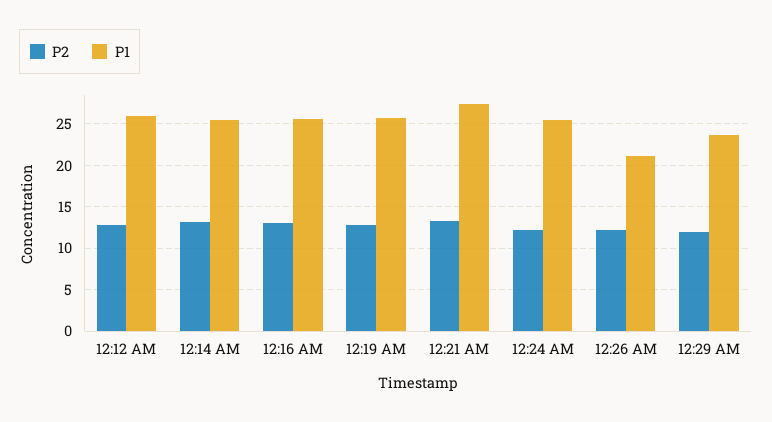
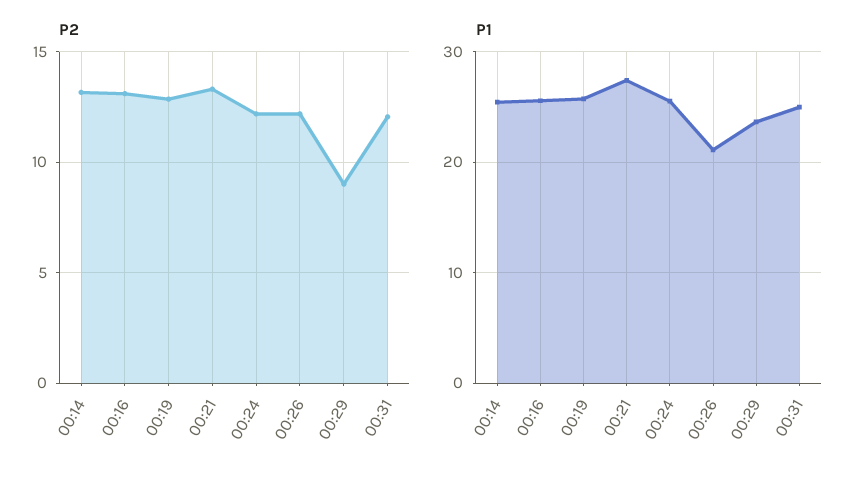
P2, 12:12 AM: 13 -> none
P1, 12:12 AM: 26 -> none
P2, 12:29 AM: 12 -> 9
P2, 00:31: none -> 12
P1, 00:31: none -> 25

